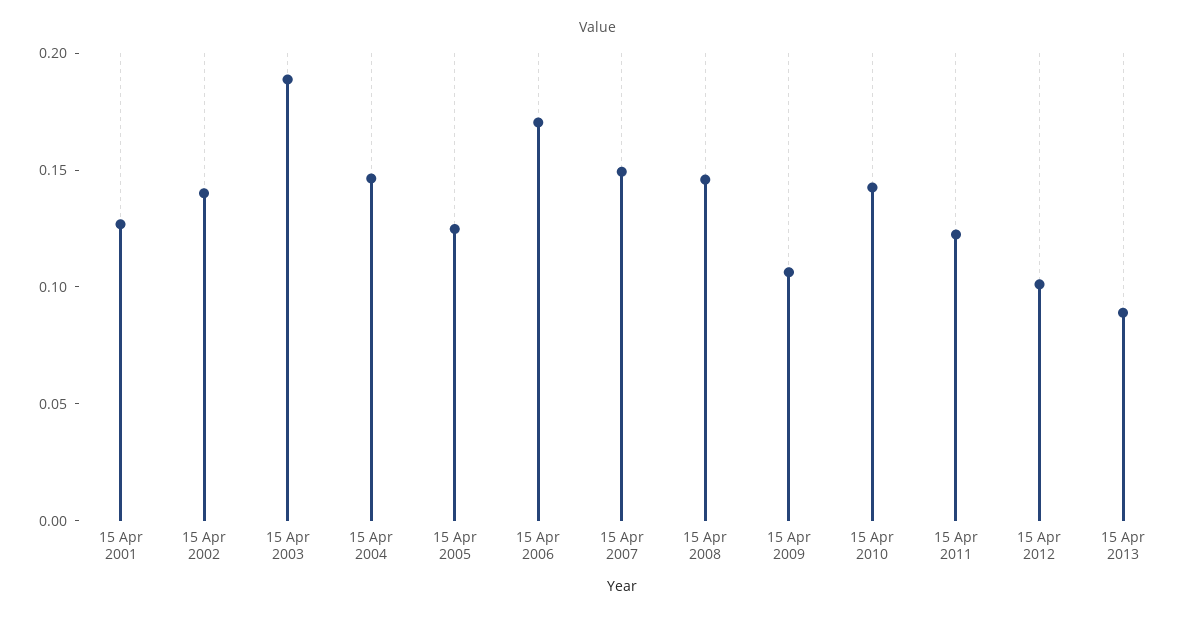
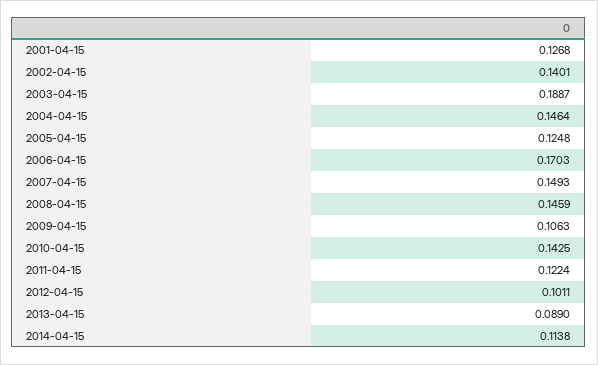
2014-04-15: none -> 0.1138

